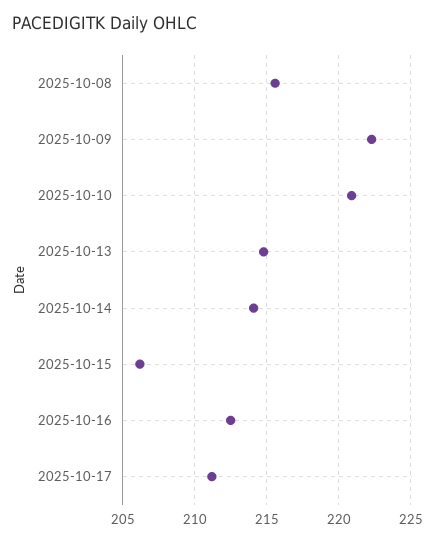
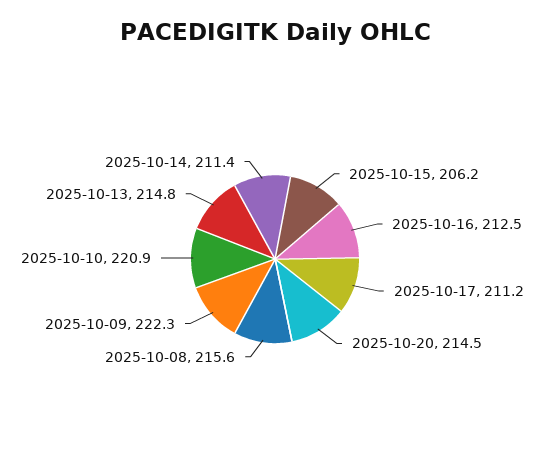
2025-10-14: 214 -> 211.4
2025-10-20: none -> 214.5

